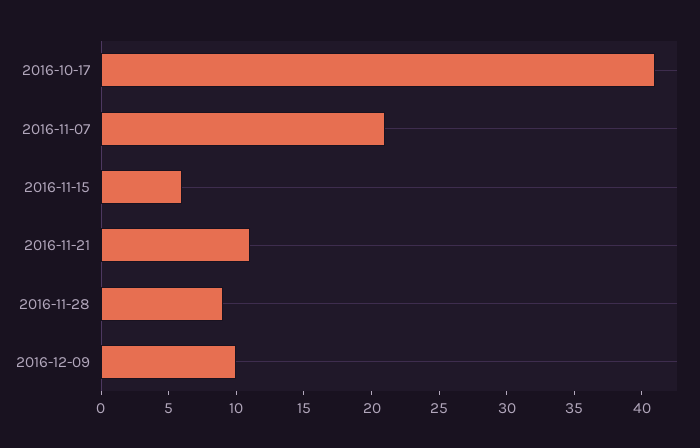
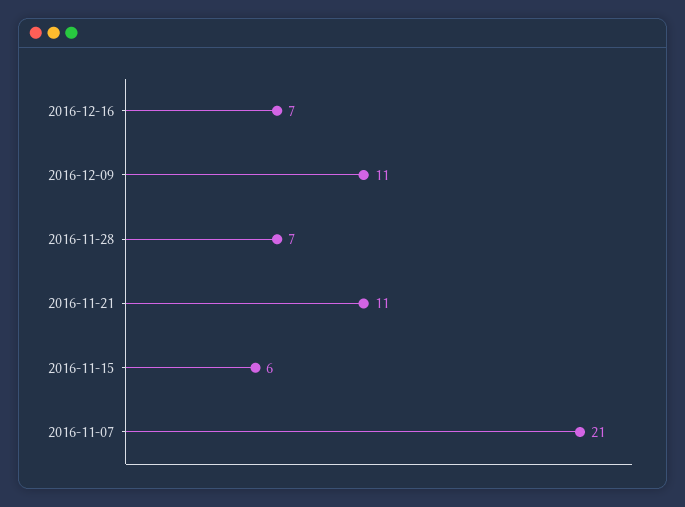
2016-10-17: 41 -> none
2016-11-28: 9 -> 7
2016-12-09: 10 -> 11
2016-12-16: none -> 7

